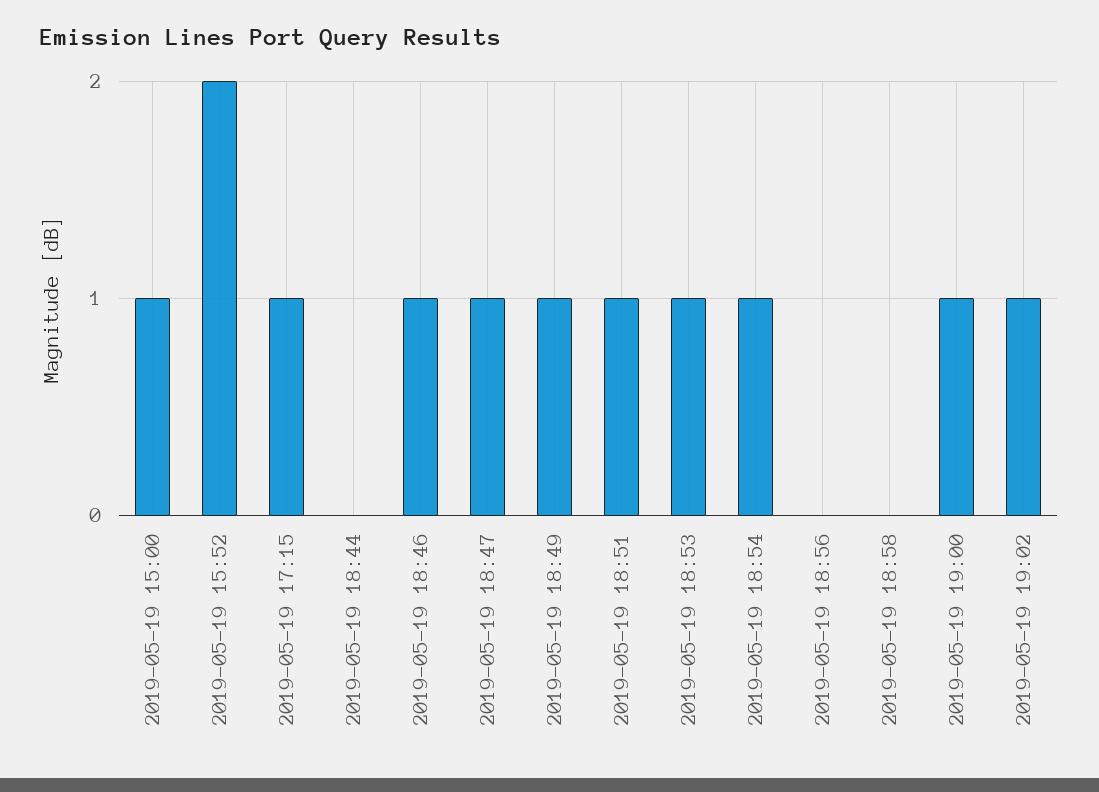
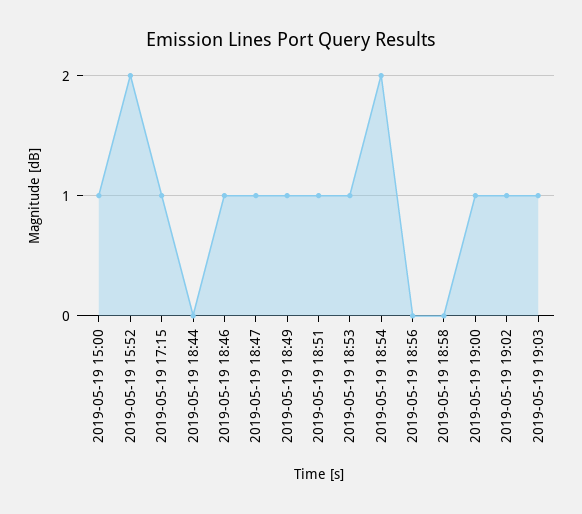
2019-05-19 18:54: 1 -> 2
2019-05-19 19:03: none -> 1

